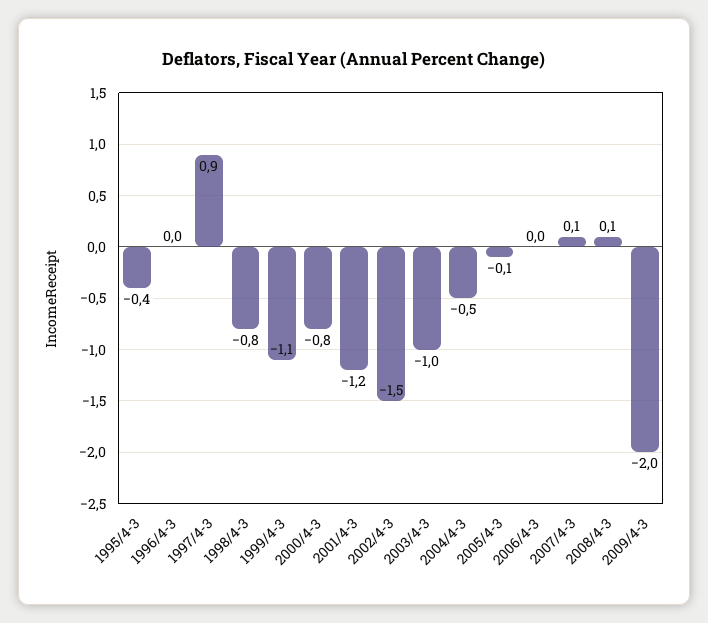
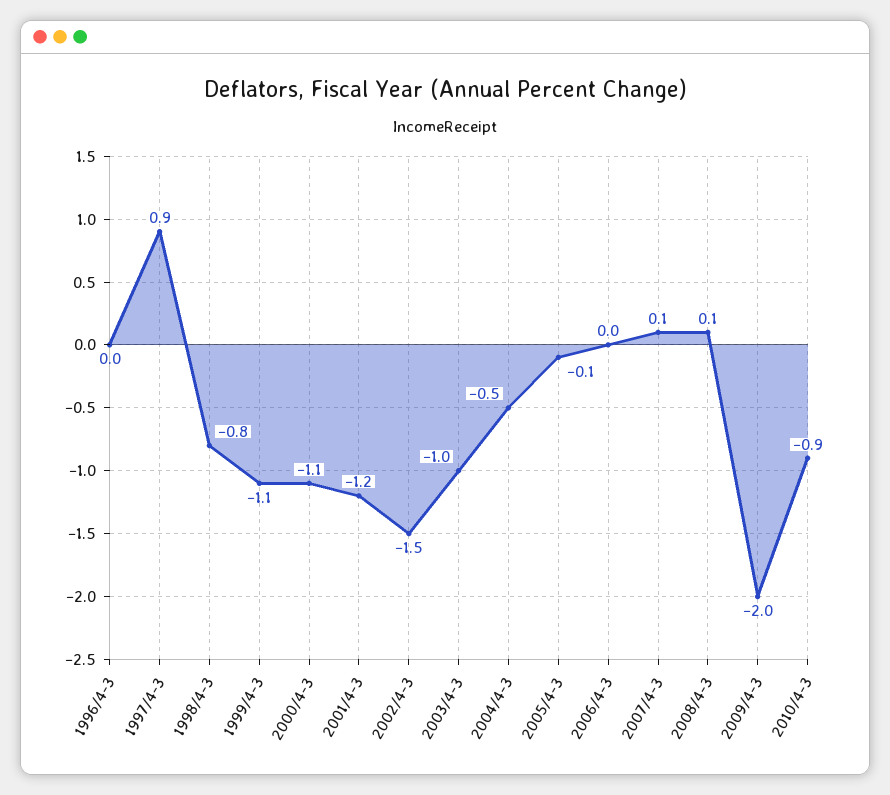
1995/4-3: -0.4 -> none
2000/4-3: -0.8 -> -1.1
2010/4-3: none -> -0.9

